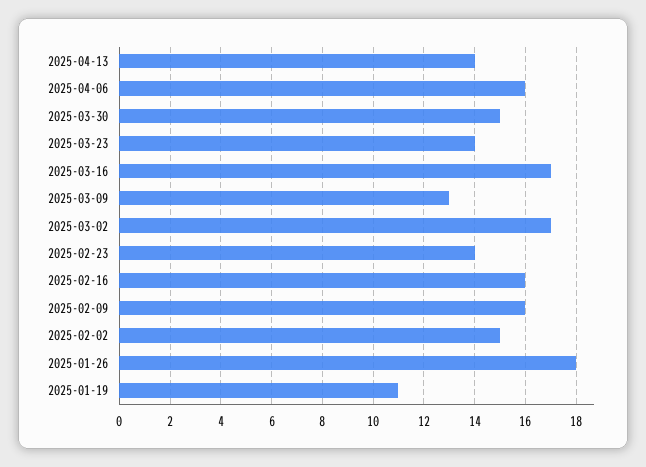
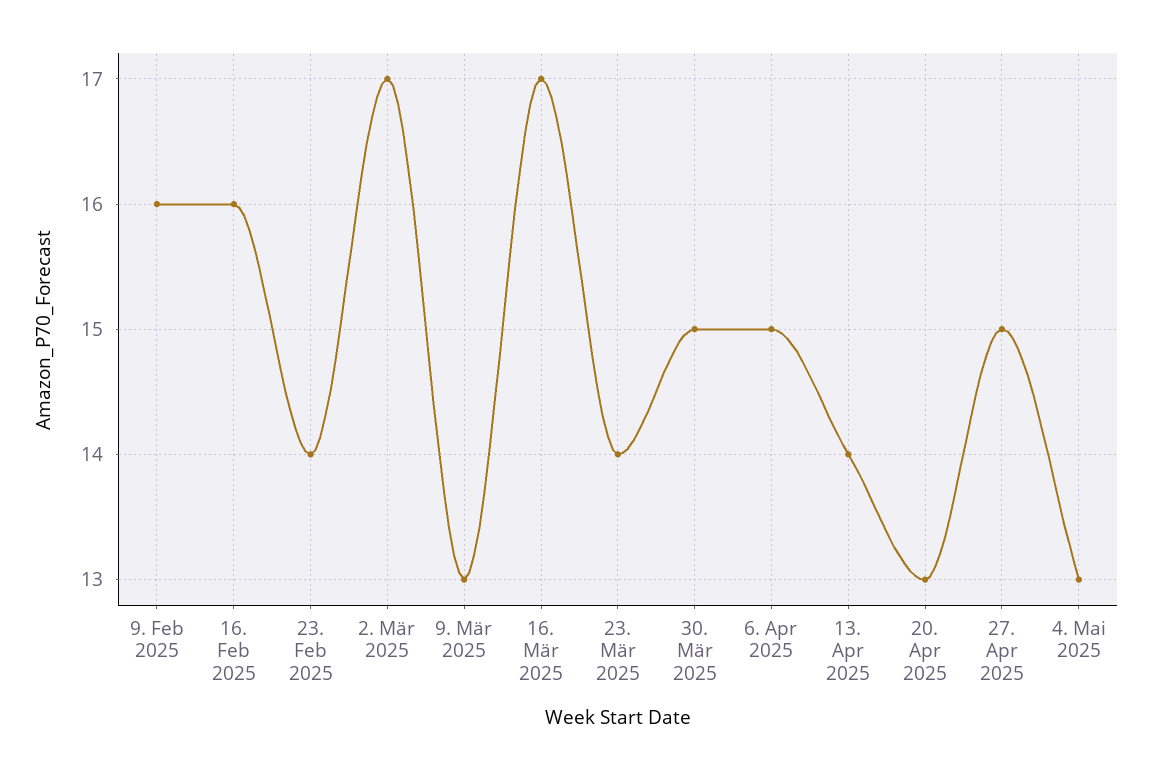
2025-04-06: 16 -> 15
2025-02-02: 15 -> none
2025-01-26: 18 -> none
2025-01-19: 11 -> none
20. Apr 2025: none -> 13
27. Apr 2025: none -> 15
4. Mai 2025: none -> 13

